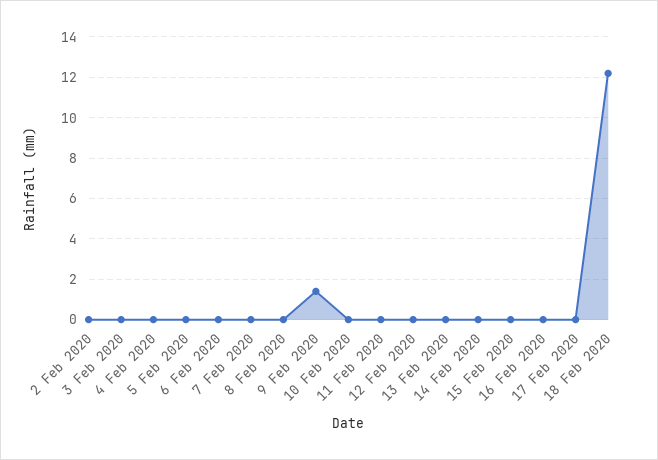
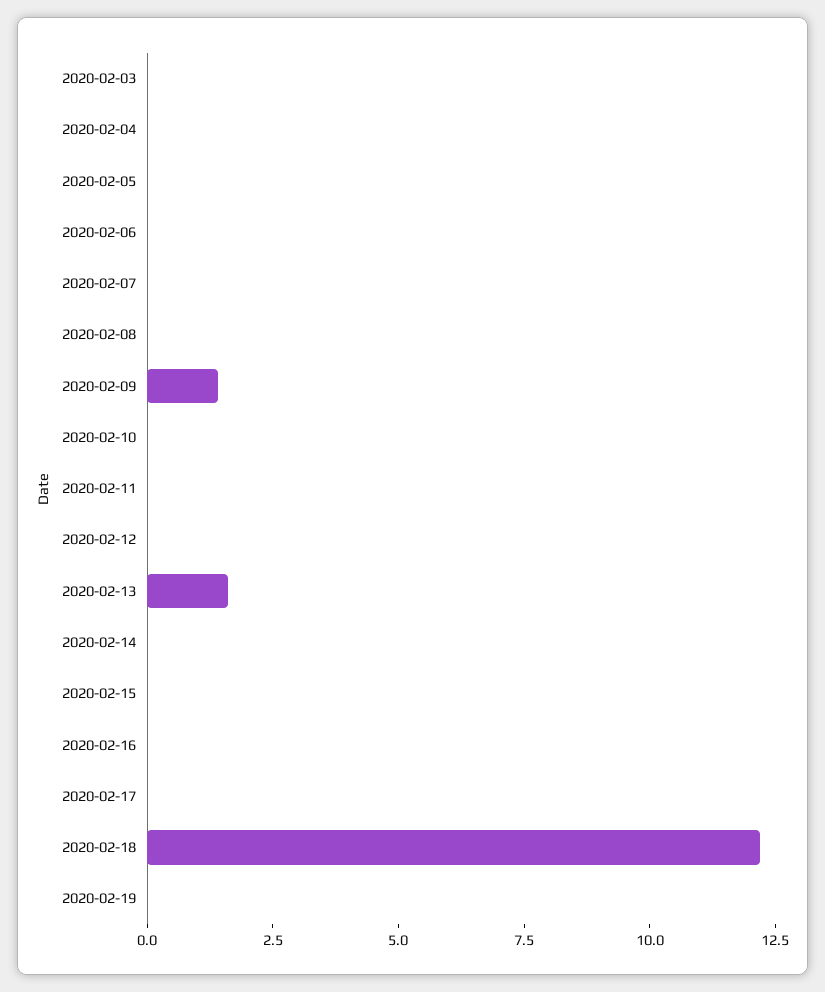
2 Feb 2020: 0 -> none
13 Feb 2020: 0 -> 1.5
2020-02-19: none -> 0

